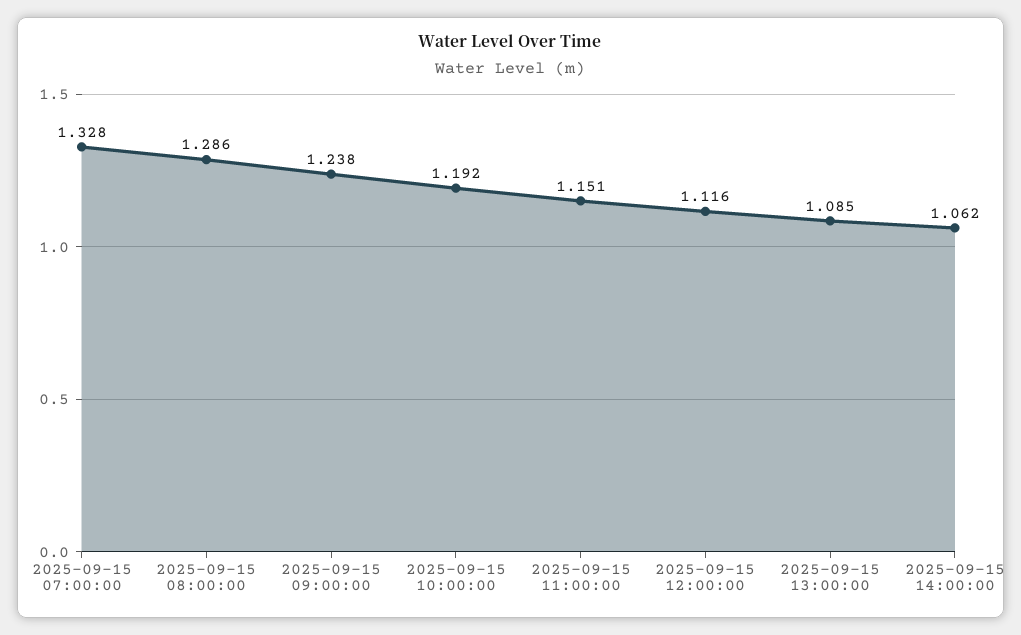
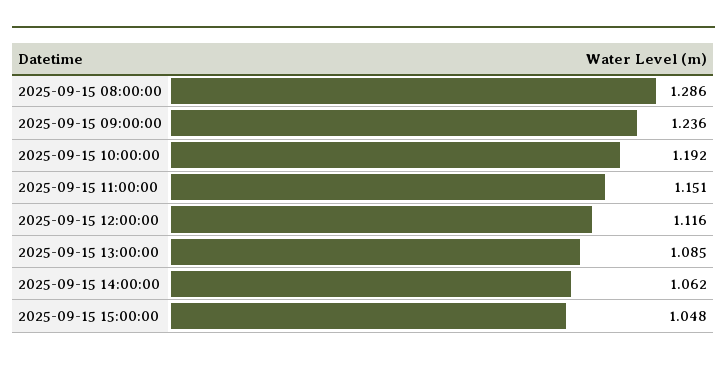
2025-09-15 07:00:00: 1.328 -> none
2025-09-15 09:00:00: 1.238 -> 1.236
2025-09-15 15:00:00: none -> 1.048

